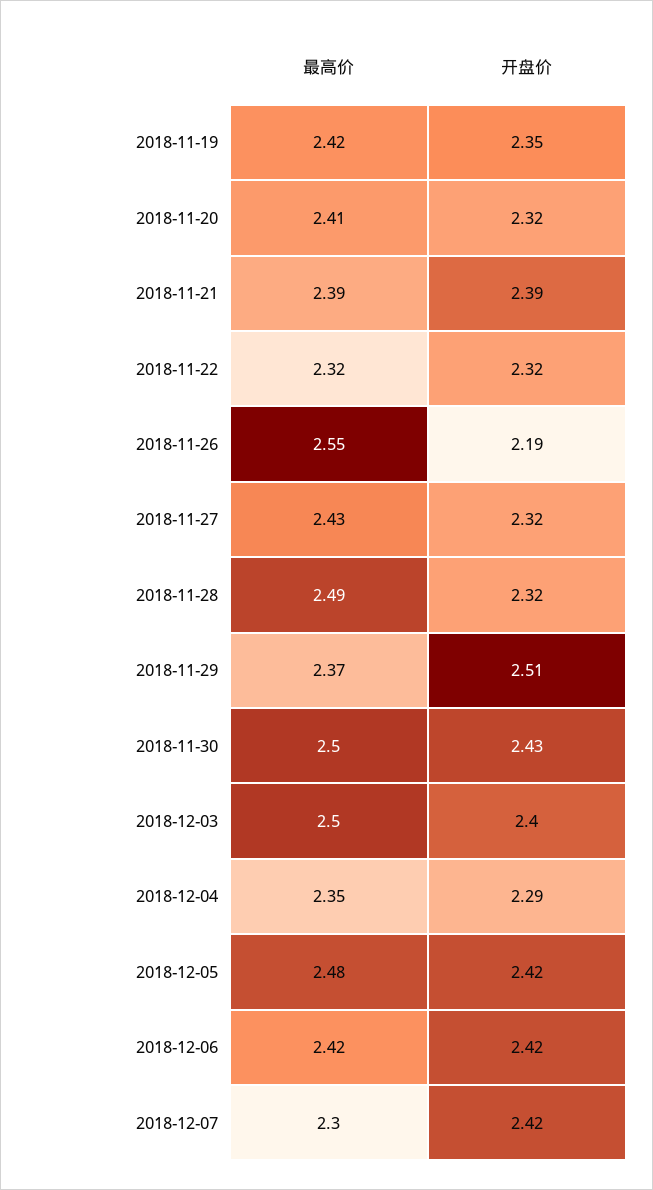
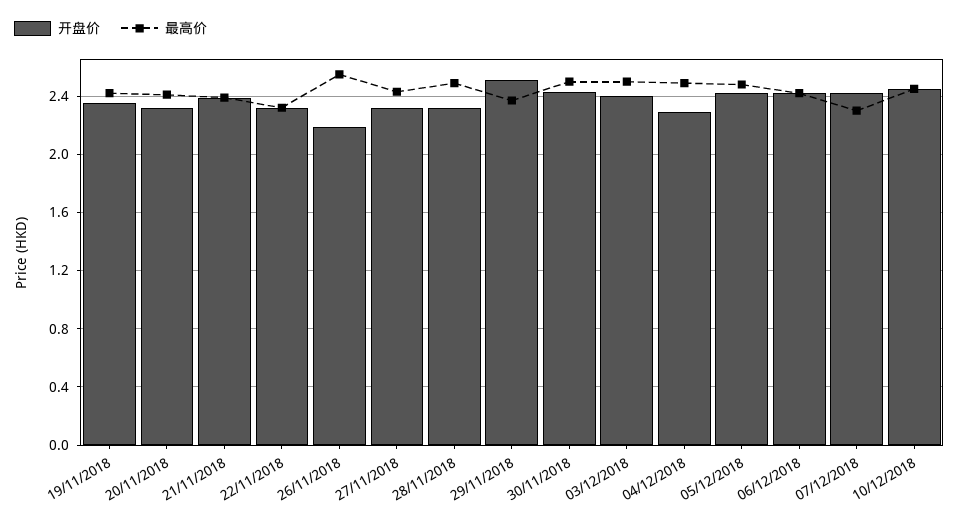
最高价, 2018-12-04: 2.35 -> 2.5
开盘价, 10/12/2018: none -> 2.45
最高价, 10/12/2018: none -> 2.45

